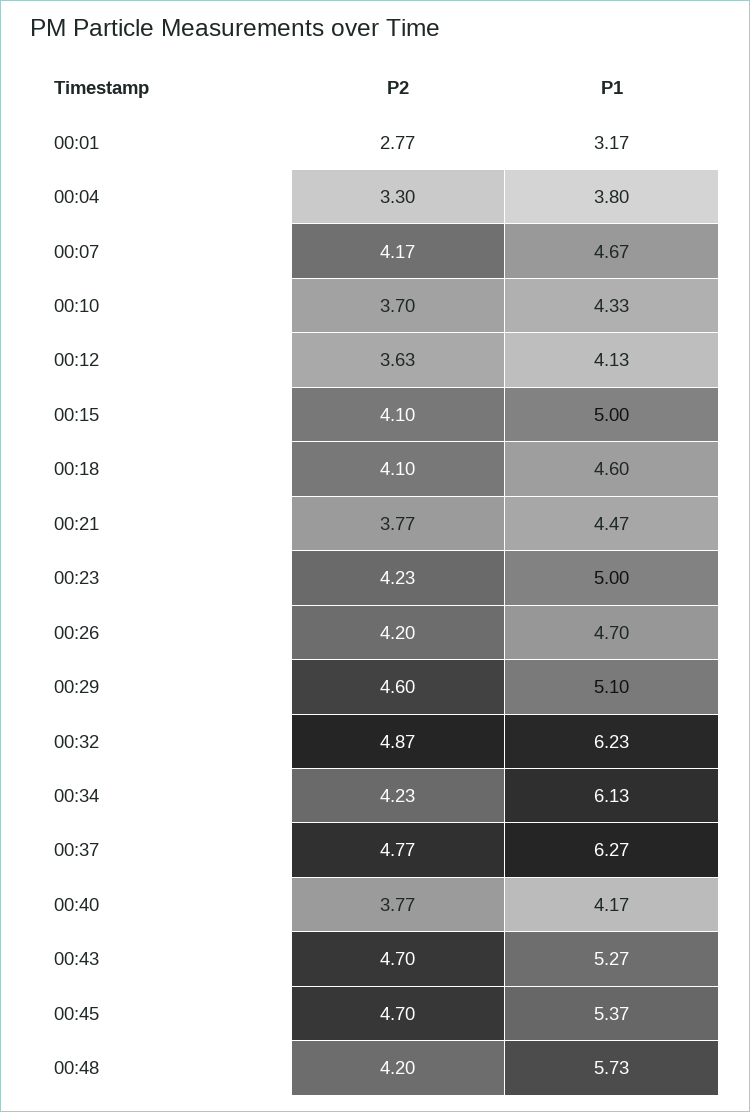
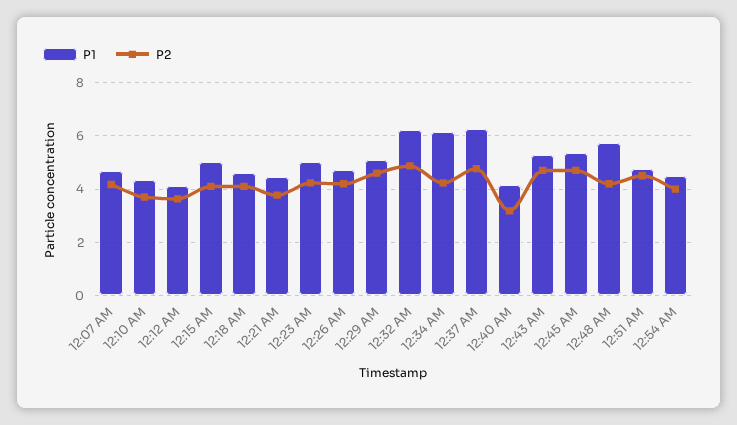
P2, 00:01: 2.77 -> none
P1, 00:01: 3.17 -> none
P2, 00:04: 3.3 -> none
P1, 00:04: 3.8 -> none
P2, 00:40: 3.77 -> 3.25
P1, 12:51 AM: none -> 4.75
P2, 12:51 AM: none -> 4.5
P1, 12:54 AM: none -> 4.5
P2, 12:54 AM: none -> 4

